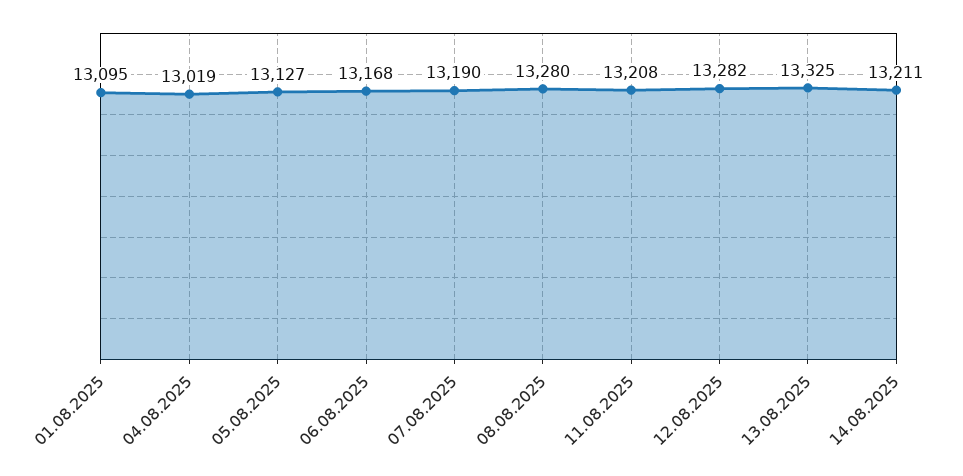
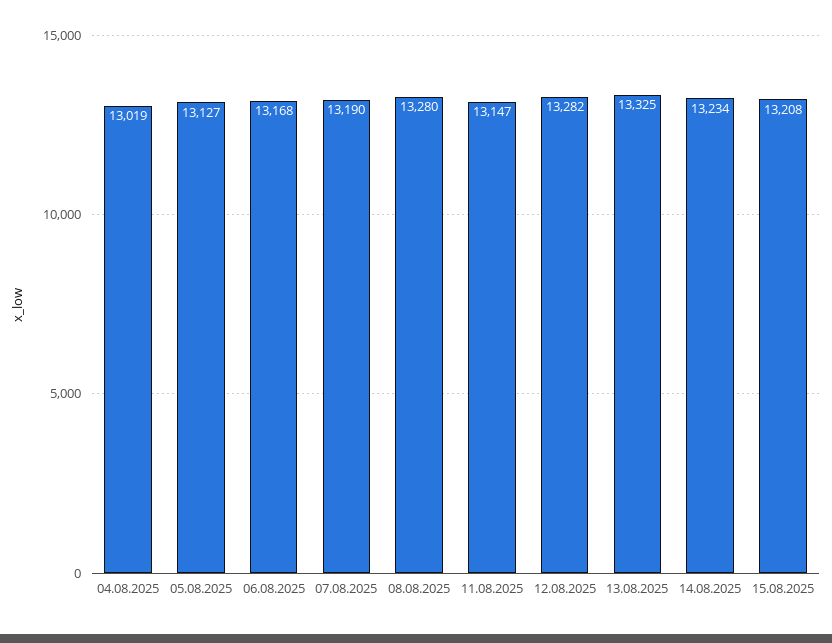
01.08.2025: 13095 -> none
11.08.2025: 13208 -> 13147
14.08.2025: 13211 -> 13234
15.08.2025: none -> 13208

